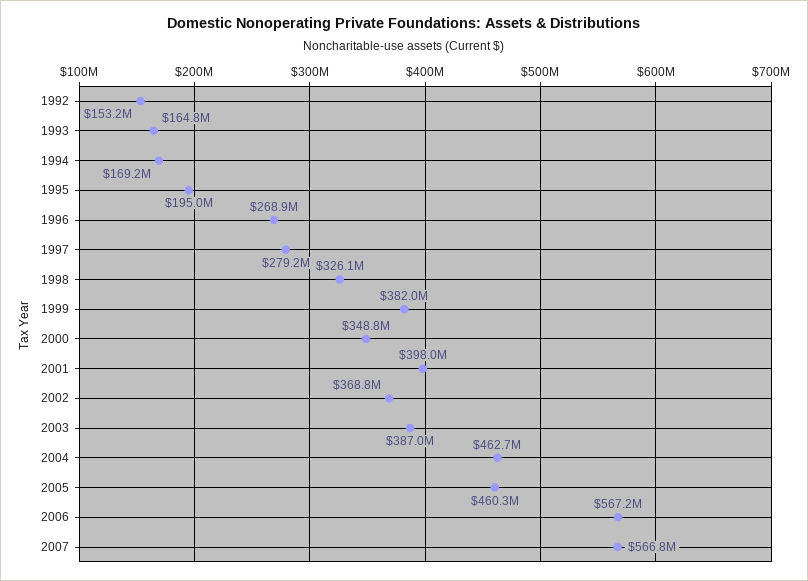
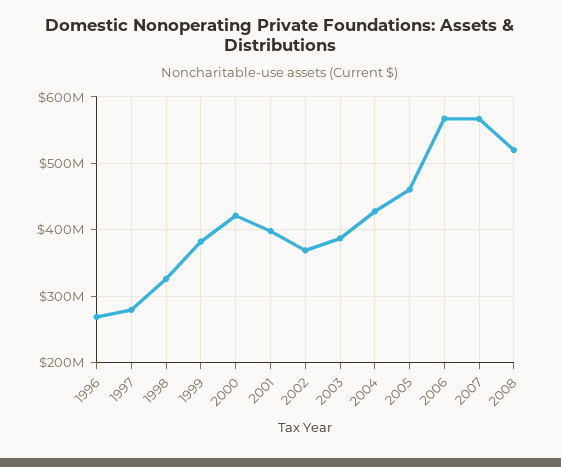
1992: 153200000 -> none
1993: 164800000 -> none
1994: 169200000 -> none
1995: 195000000 -> none
2000: 348800000 -> 420000000
2004: 462700000 -> 430000000
2008: none -> 520000000

